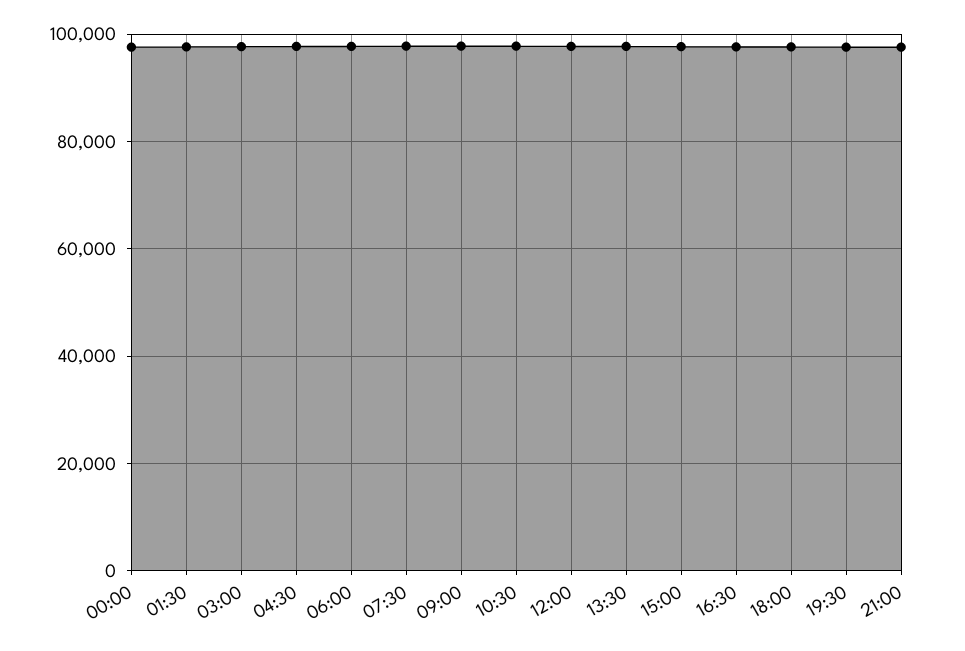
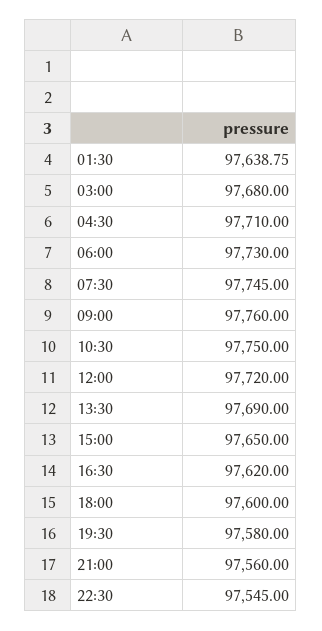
00:00: 98000 -> none
22:30: none -> 97545

